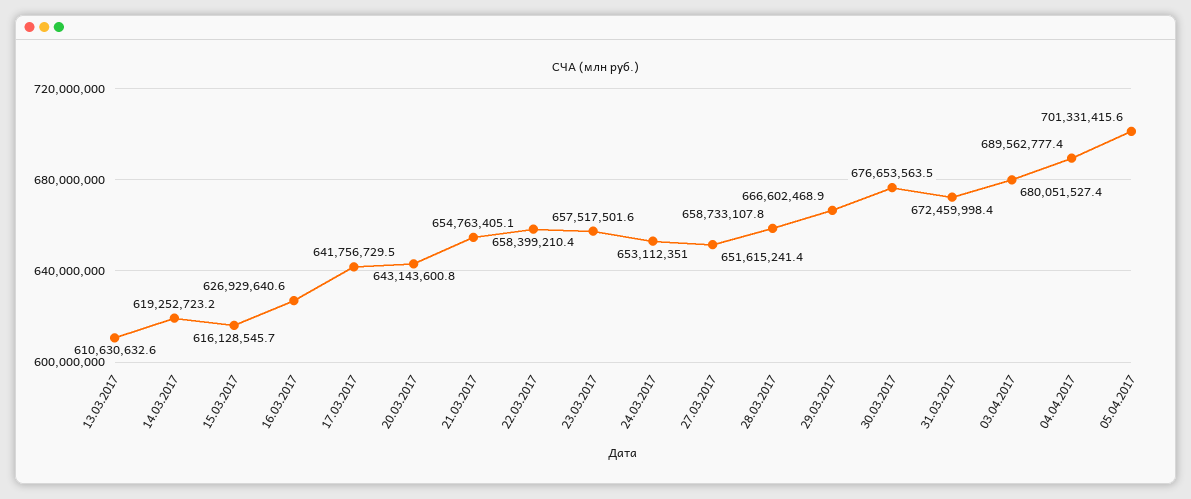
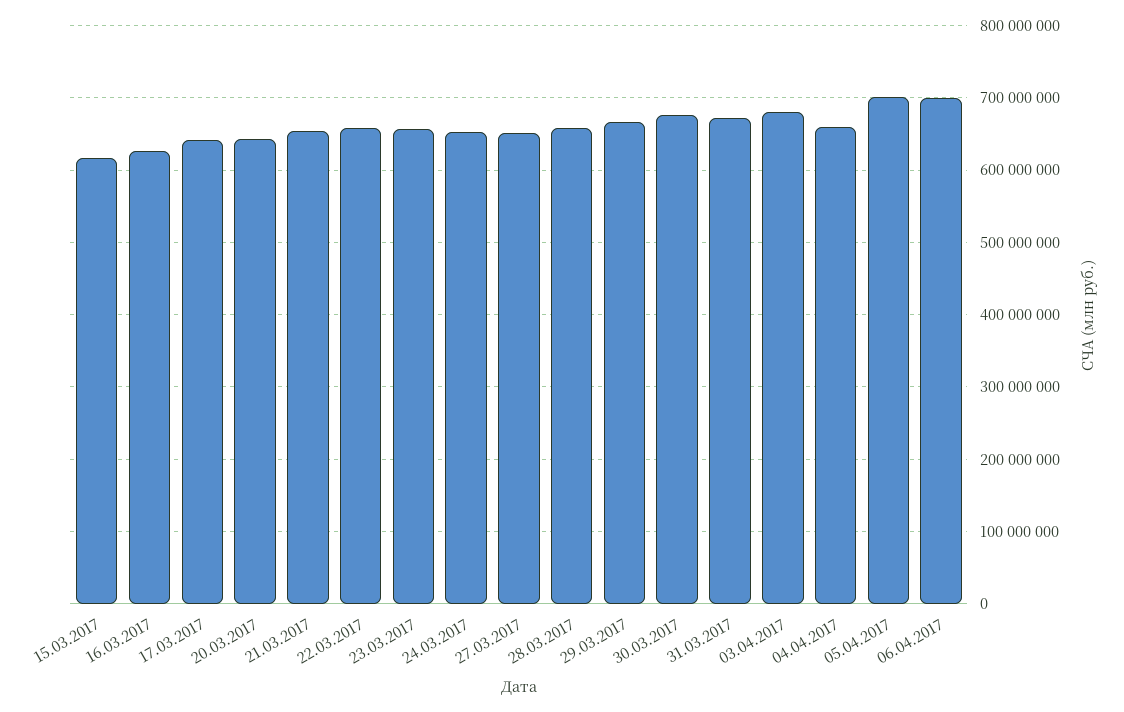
13.03.2017: 610630632.6 -> none
14.03.2017: 619252723.2 -> none
04.04.2017: 689562777.4 -> 660000000
06.04.2017: none -> 700000000

